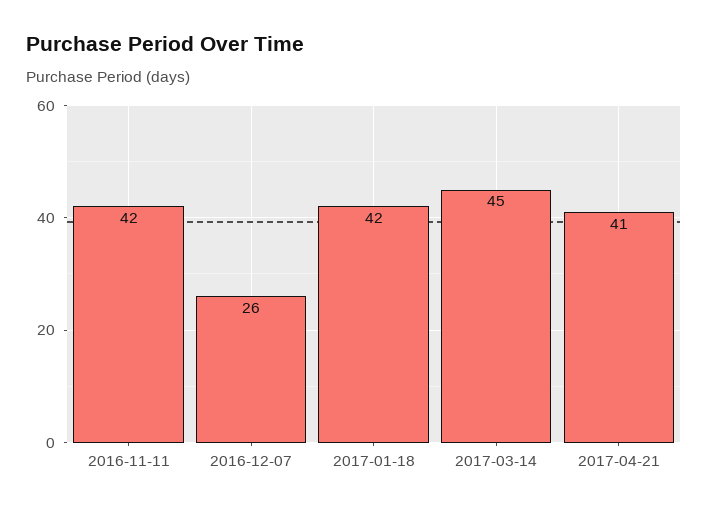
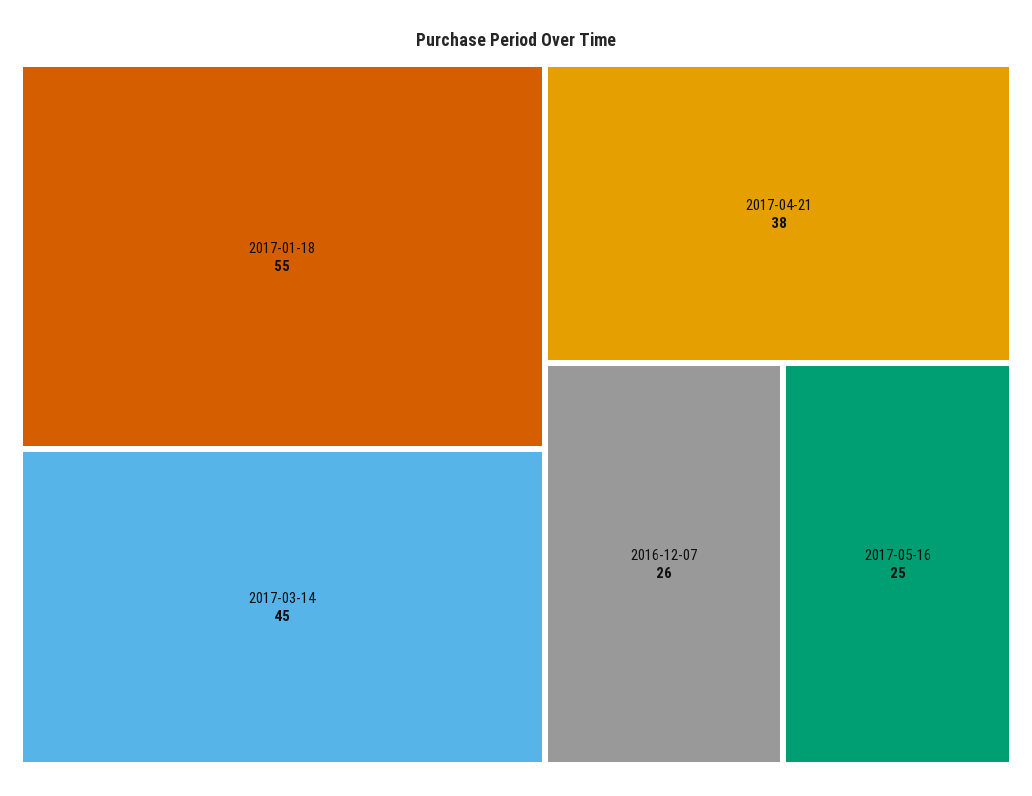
2016-11-11: 42 -> none
2017-01-18: 42 -> 55
2017-04-21: 41 -> 38
2017-05-16: none -> 25

